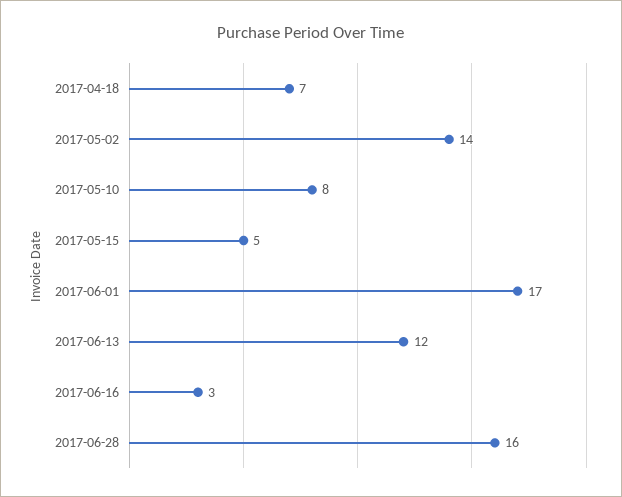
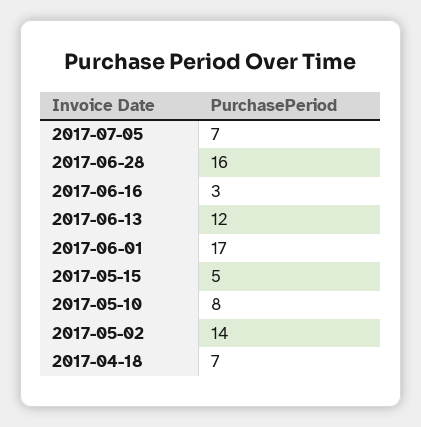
2017-07-05: none -> 7

